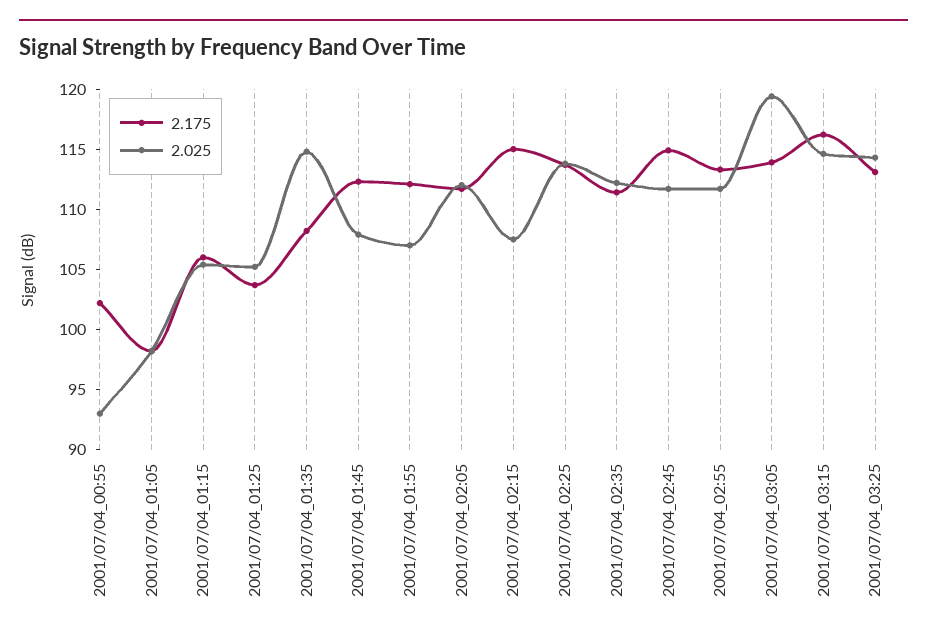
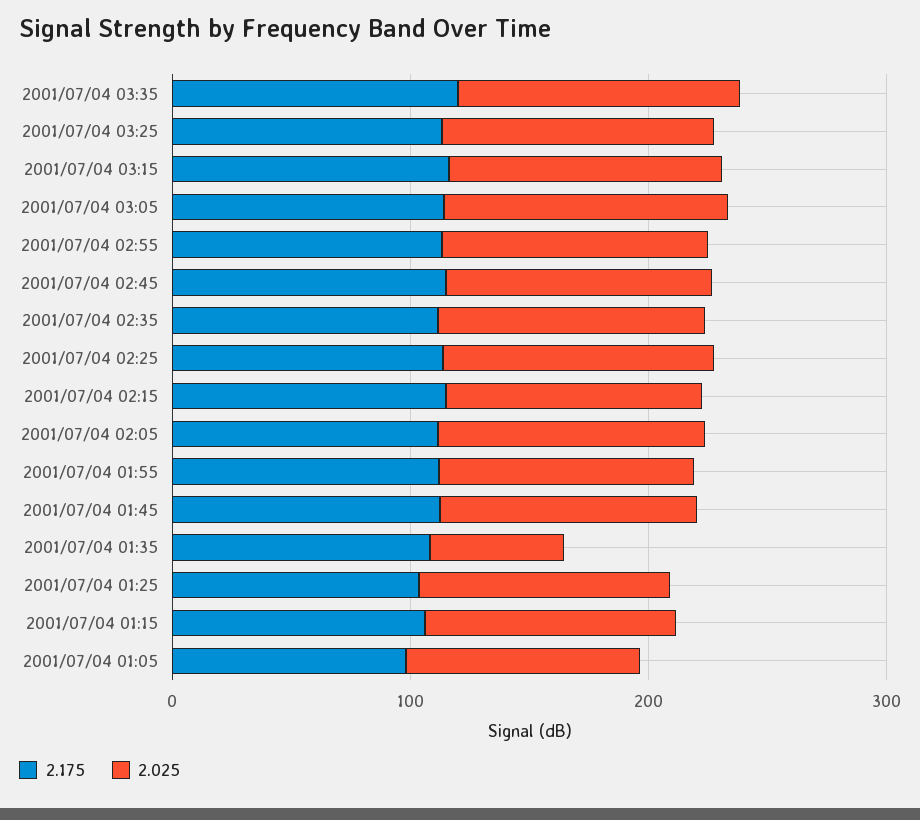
2.175, 2001/07/04_00:55: 102 -> none
2.025, 2001/07/04_00:55: 93 -> none
2.025, 2001/07/04_01:35: 115 -> 60
2.175, 2001/07/04 03:35: none -> 120
2.025, 2001/07/04 03:35: none -> 120

